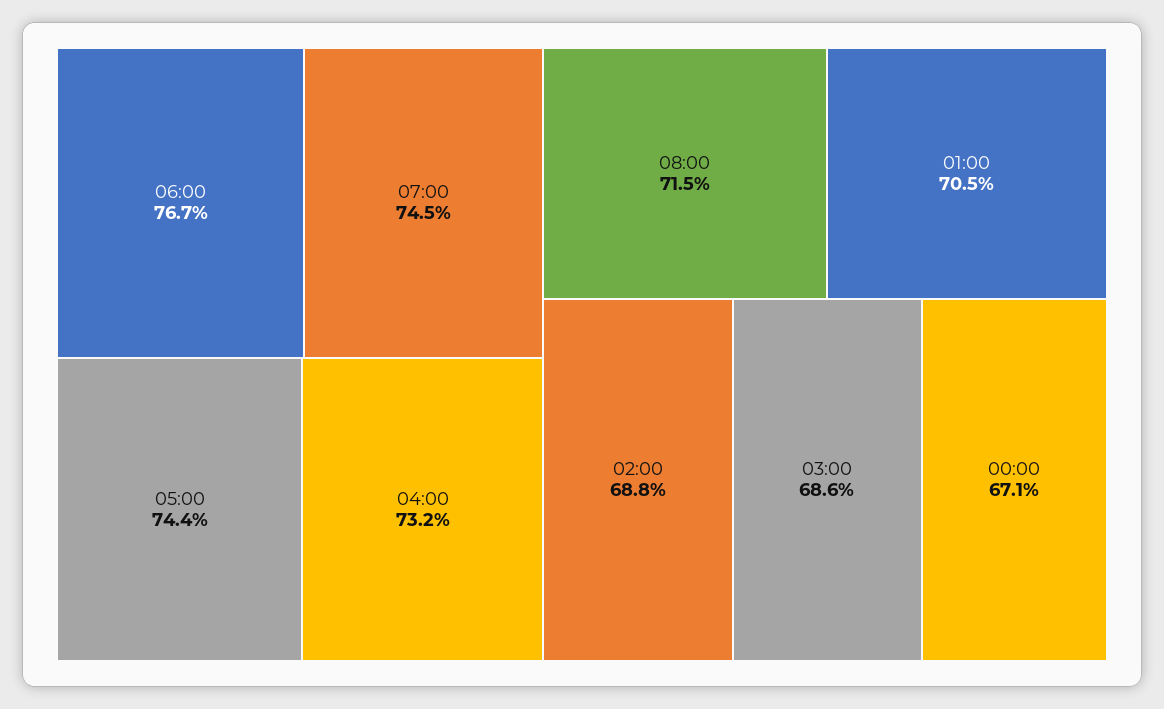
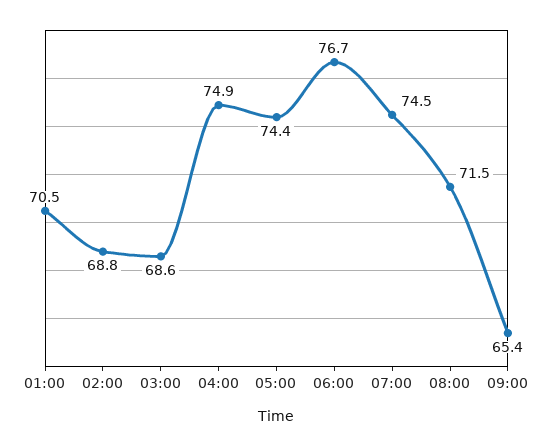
04:00: 73.2 -> 74.9
00:00: 67.1 -> none
09:00: none -> 65.4

